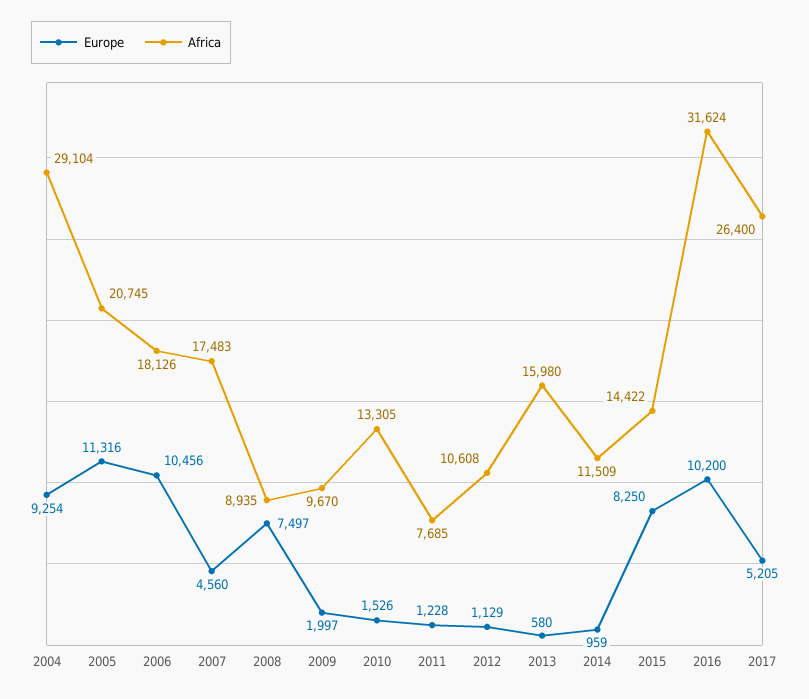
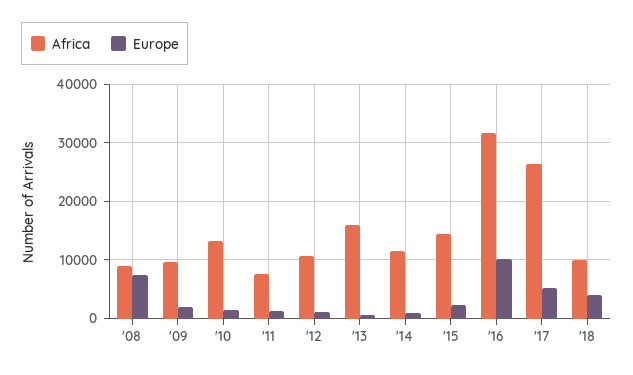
Europe, 2004: 9254 -> none
Africa, 2004: 29104 -> none
Europe, 2005: 11316 -> none
Africa, 2005: 20745 -> none
Europe, 2006: 10456 -> none
Africa, 2006: 18126 -> none
Europe, 2007: 4560 -> none
Africa, 2007: 17483 -> none
Europe, 2015: 8250 -> 2000
Africa, '18: none -> 10000
Europe, '18: none -> 4000

